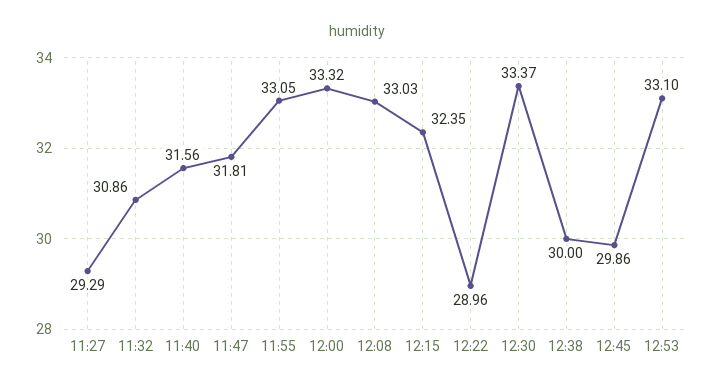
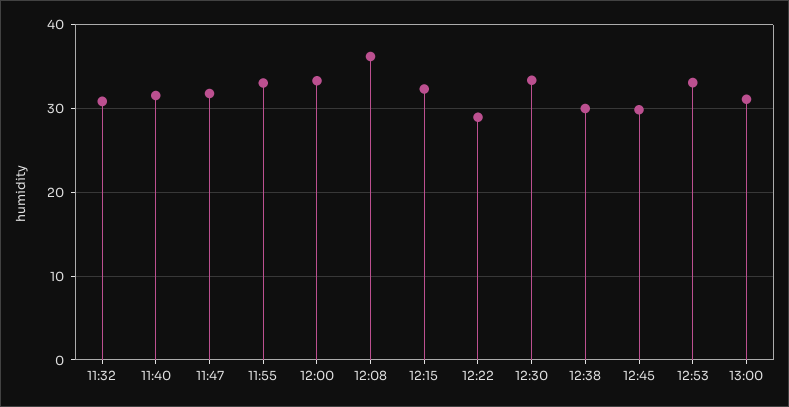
11:27: 29.29 -> none
12:08: 33.03 -> 36
13:00: none -> 31

